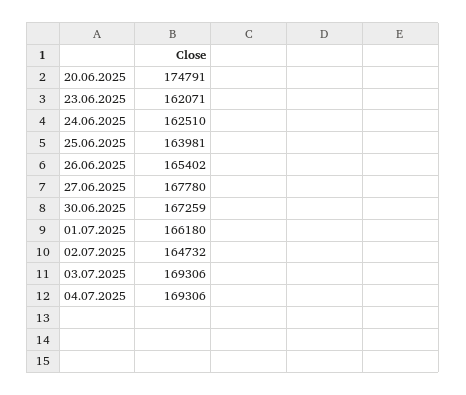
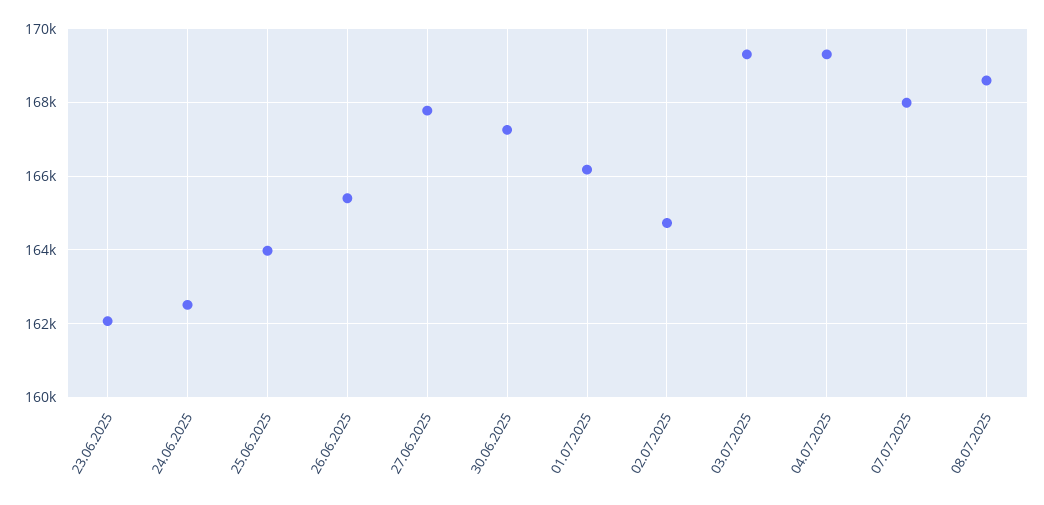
20.06.2025: 174791 -> none
07.07.2025: none -> 168000
08.07.2025: none -> 168600

